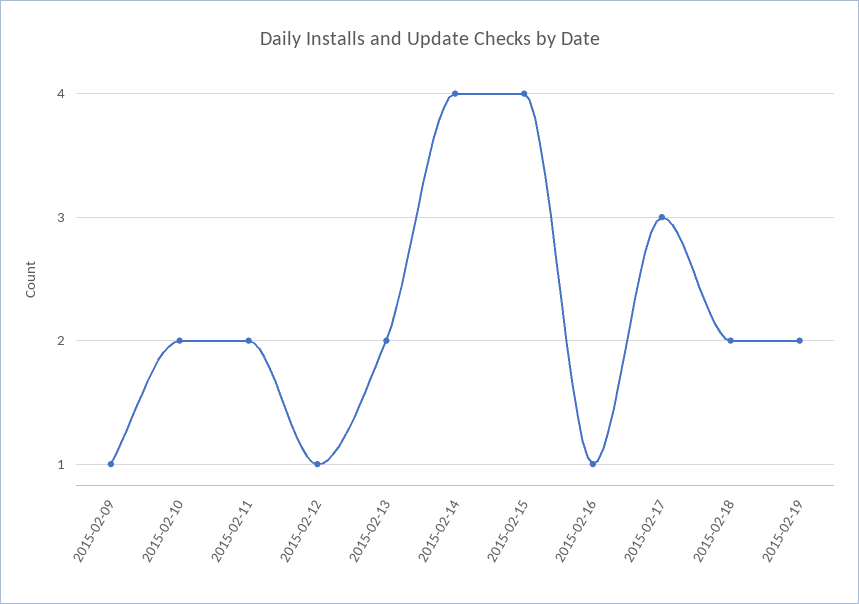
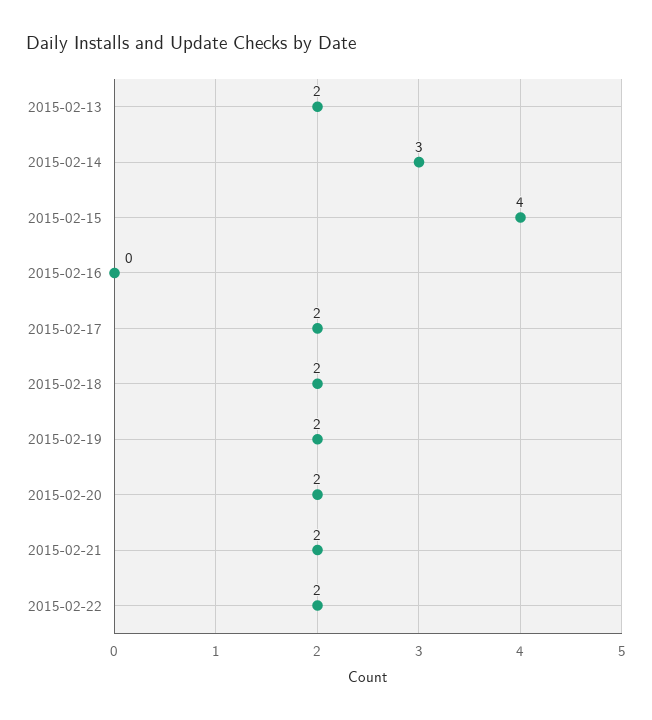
2015-02-09: 1 -> none
2015-02-10: 2 -> none
2015-02-11: 2 -> none
2015-02-12: 1 -> none
2015-02-14: 4 -> 3
2015-02-16: 1 -> 0
2015-02-17: 3 -> 2
2015-02-20: none -> 2
2015-02-21: none -> 2
2015-02-22: none -> 2

